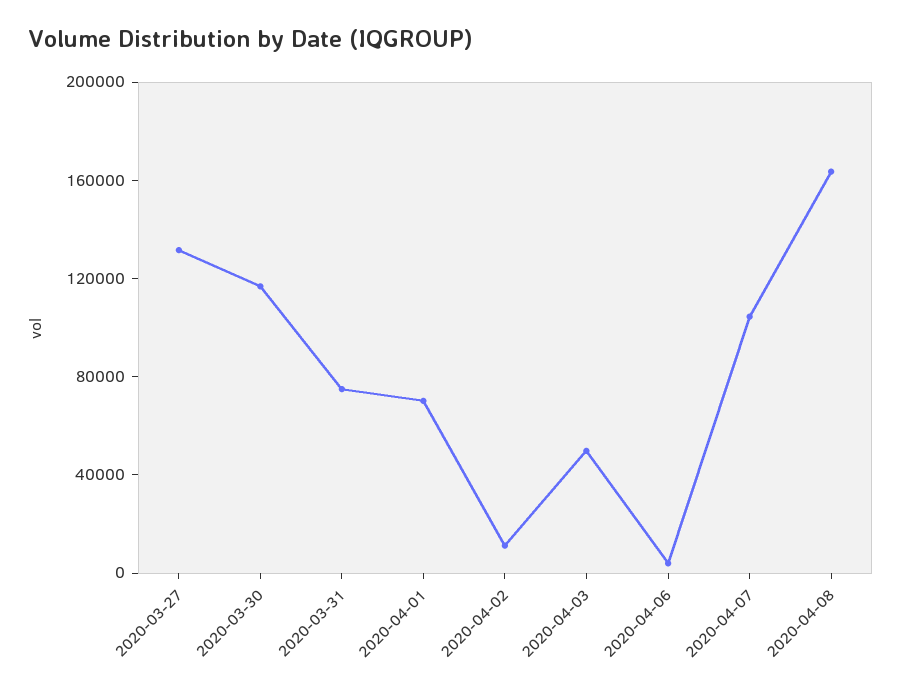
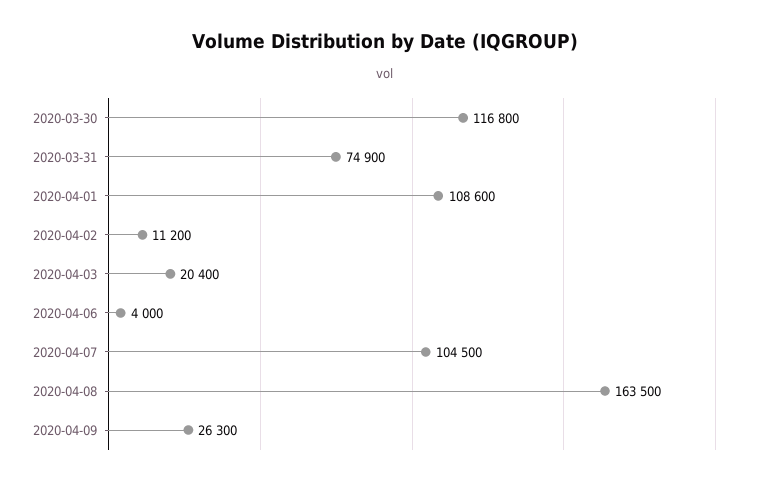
2020-03-27: 130000 -> none
2020-04-01: 70000 -> 108600
2020-04-03: 50000 -> 20400
2020-04-09: none -> 26300

